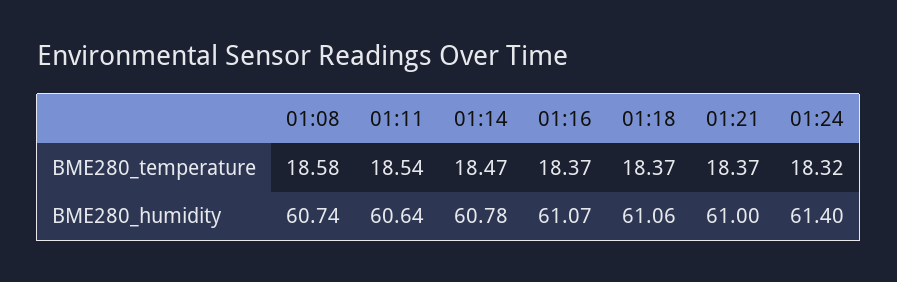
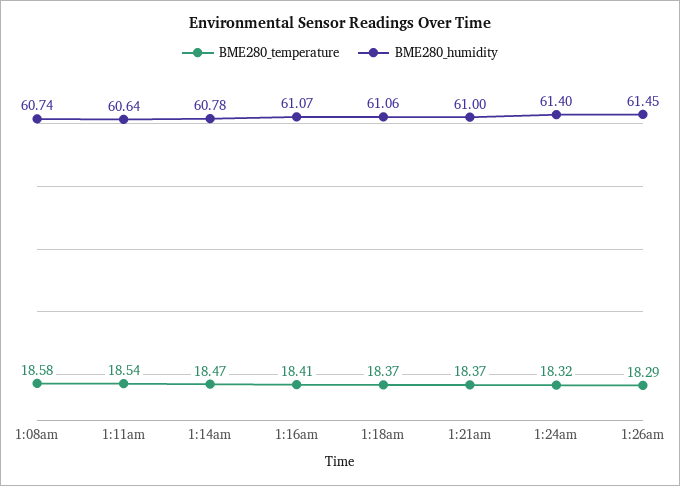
BME280_temperature, 01:16: 18.37 -> 18.41
BME280_temperature, 1:26am: none -> 18.29
BME280_humidity, 1:26am: none -> 61.45

